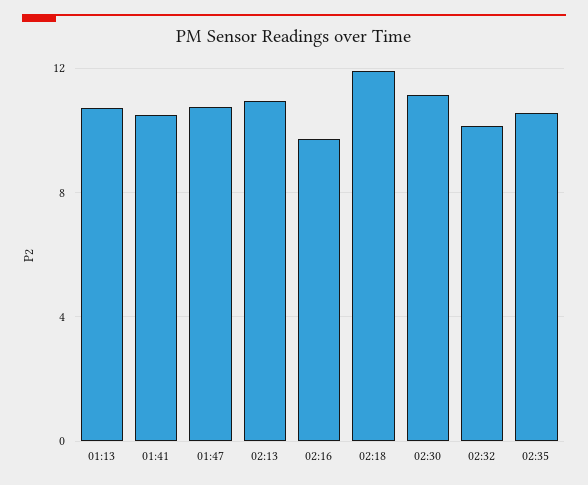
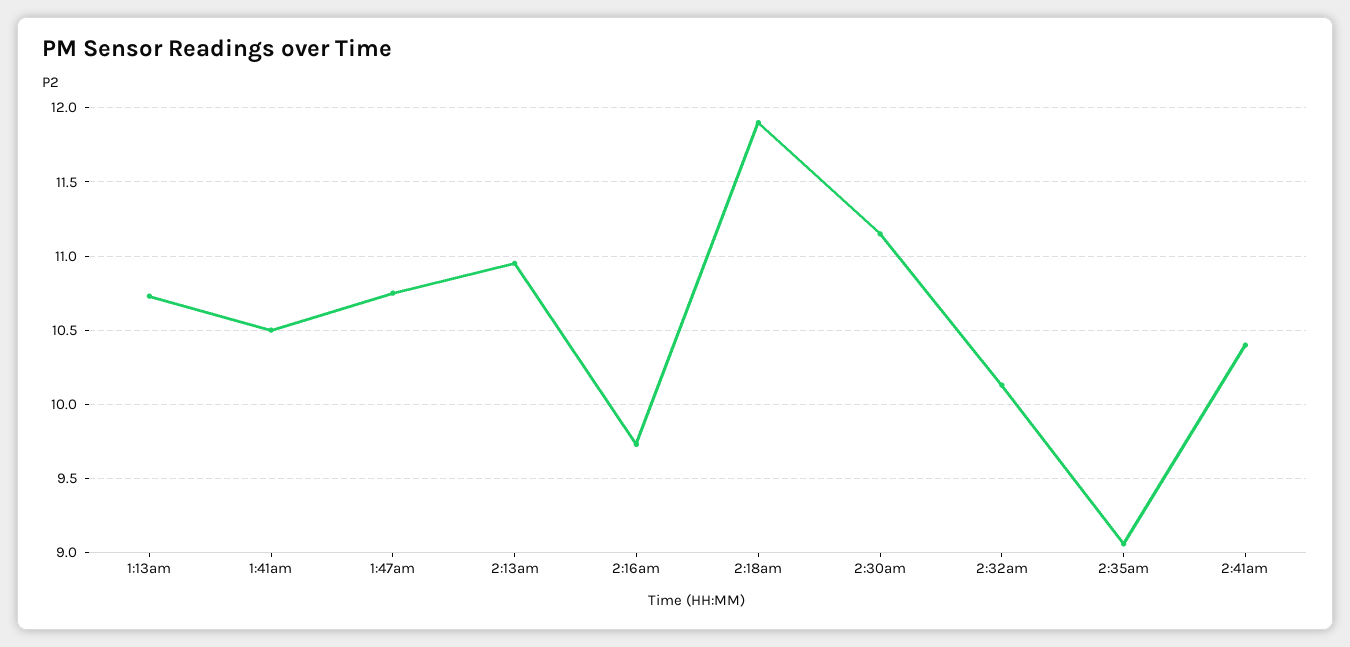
02:35: 10.5 -> 9.05
2:41am: none -> 10.4

